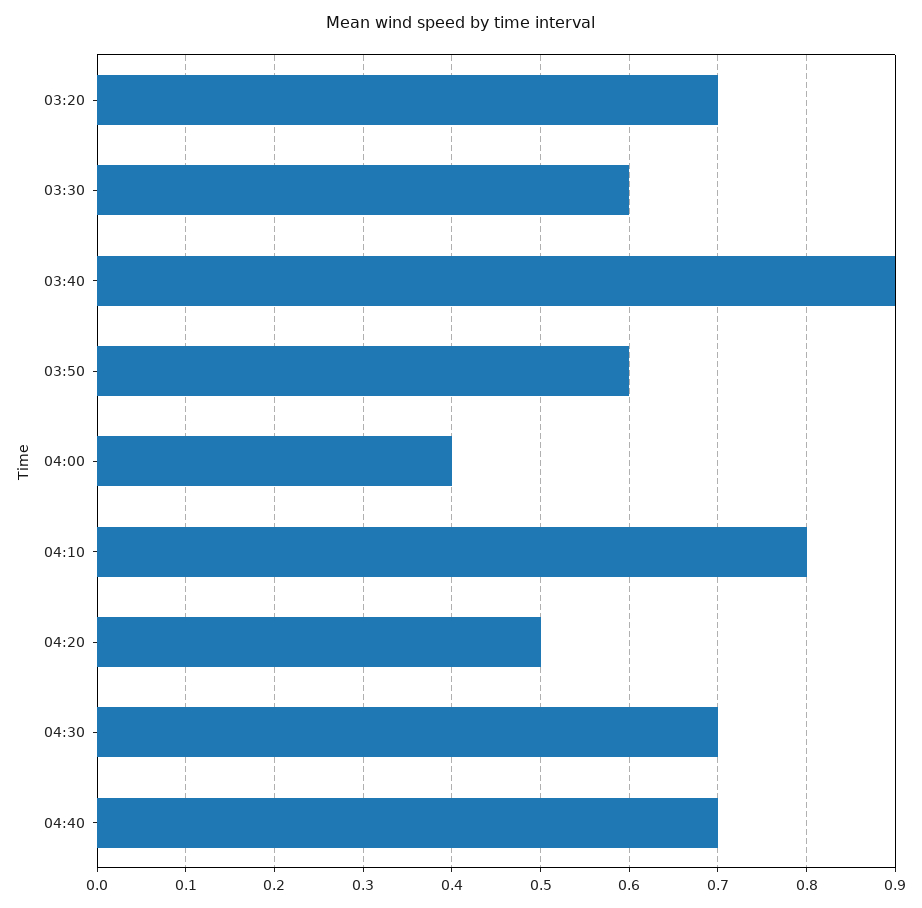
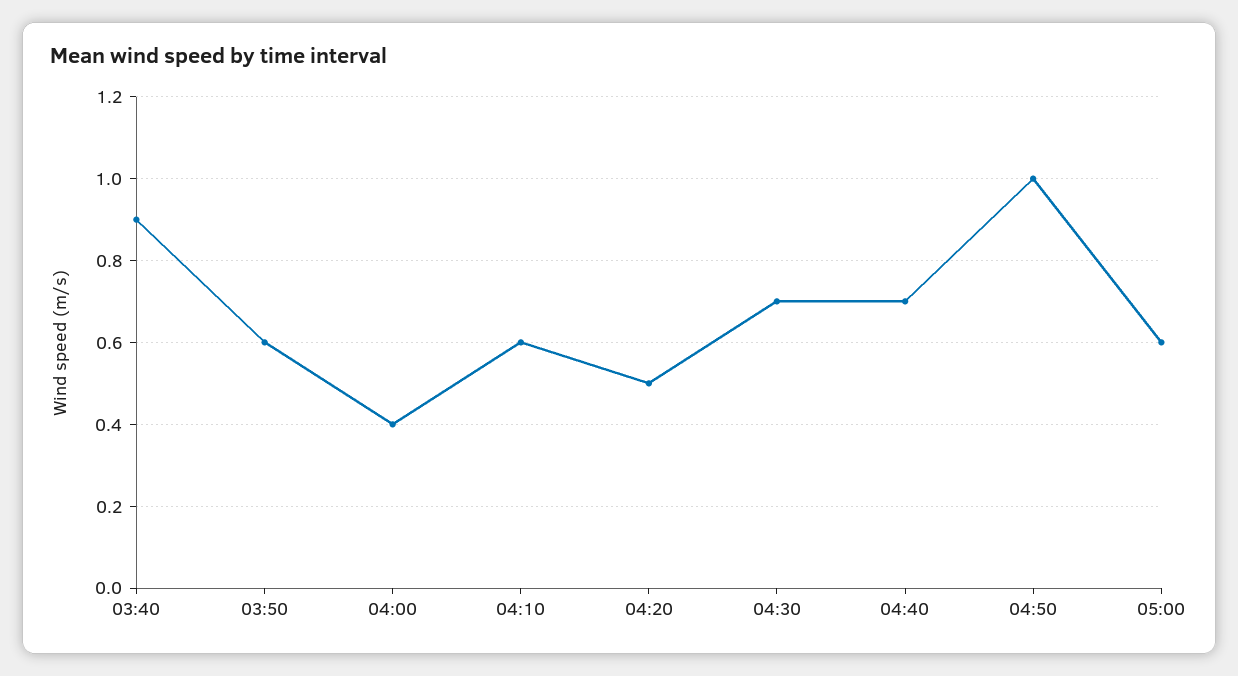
03:20: 0.7 -> none
03:30: 0.6 -> none
04:10: 0.8 -> 0.6
04:50: none -> 1
05:00: none -> 0.6

